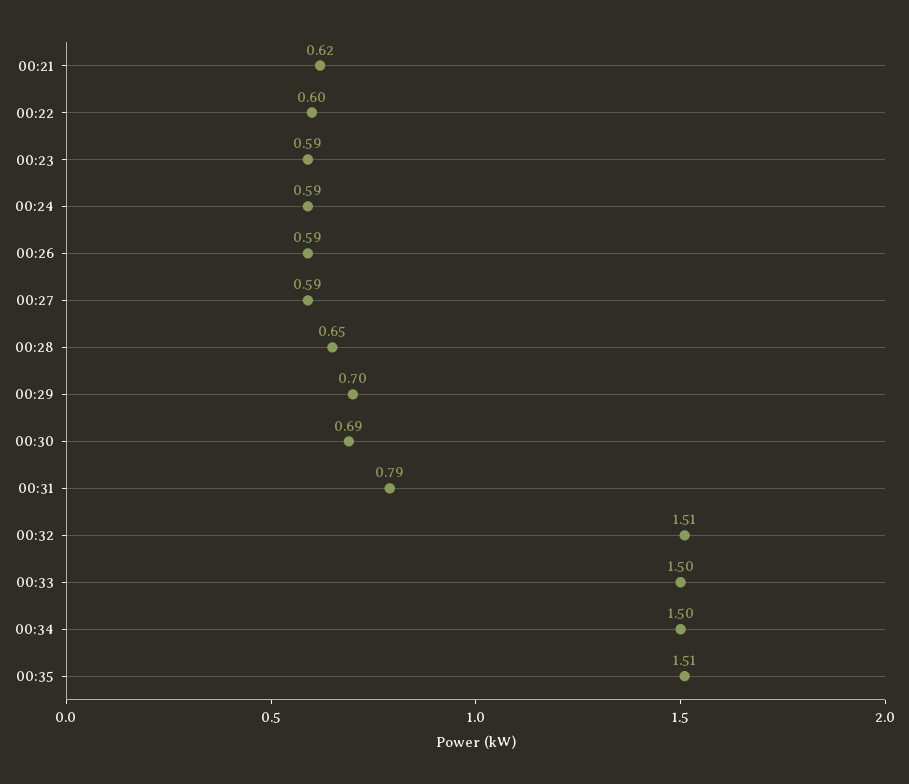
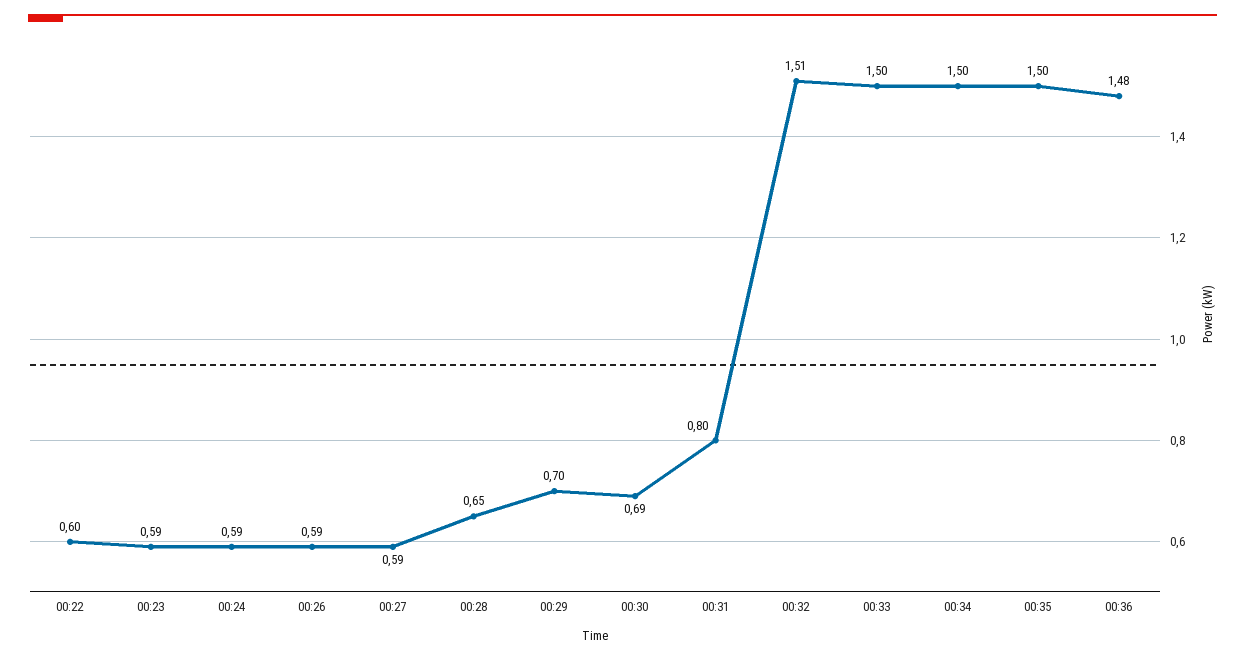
00:21: 0.62 -> none
00:31: 0.79 -> 0.8
00:35: 1.51 -> 1.5
00:36: none -> 1.48

